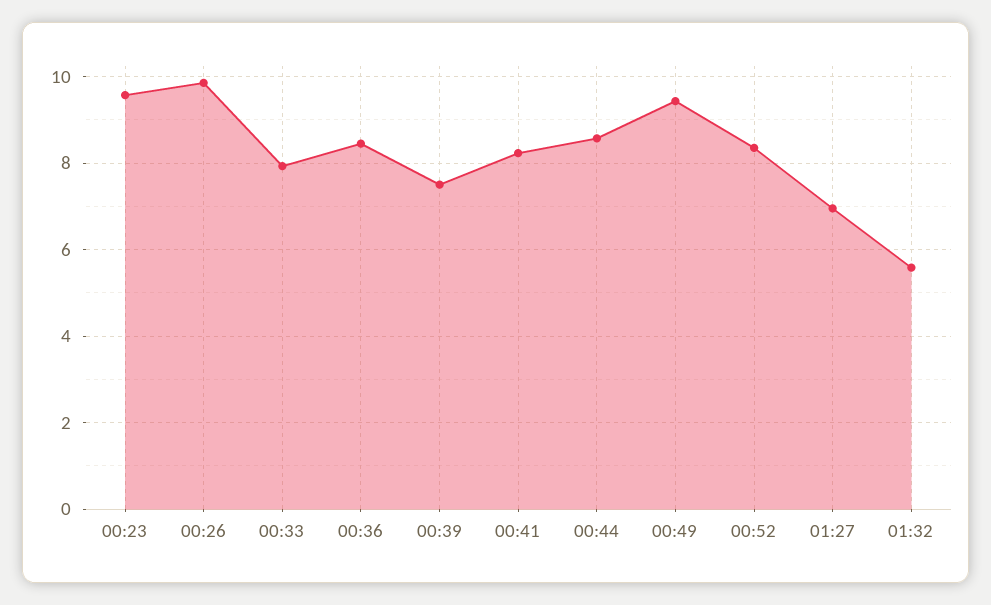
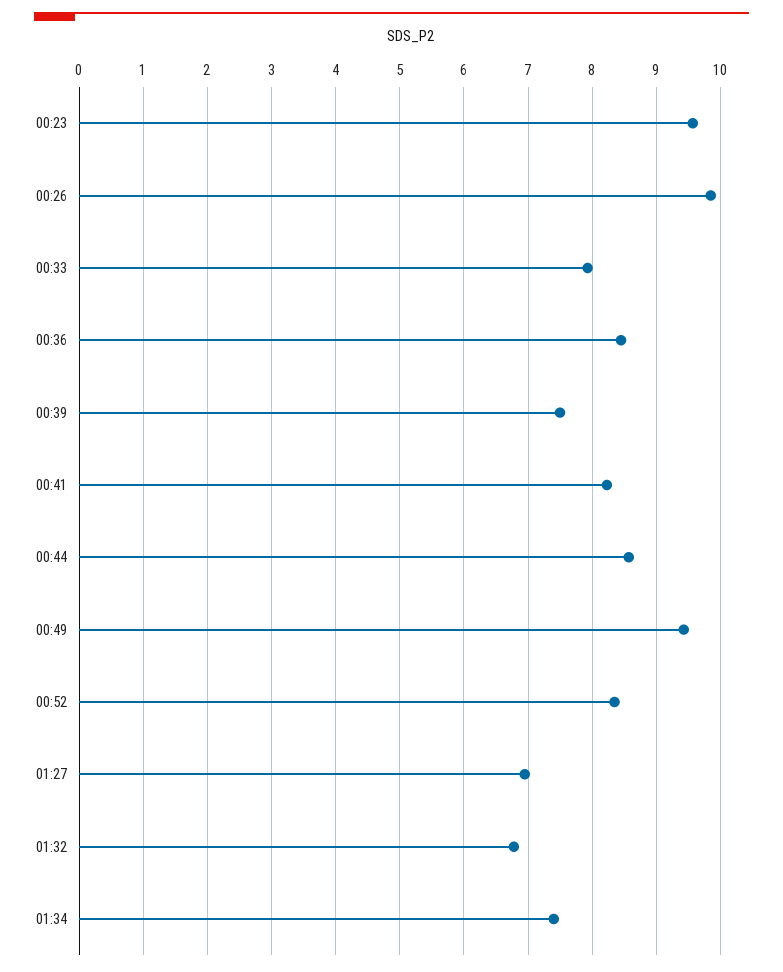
01:32: 5.6 -> 6.8
01:34: none -> 7.4

